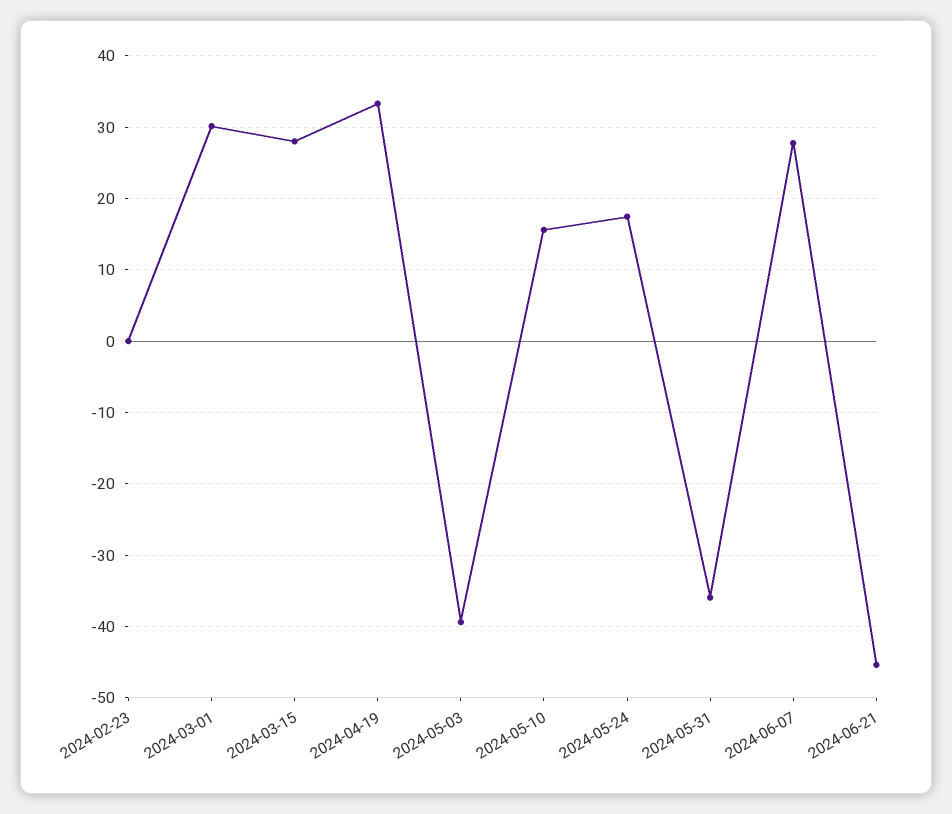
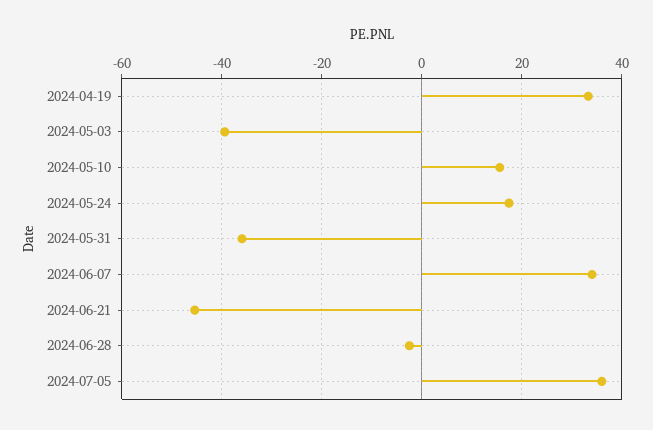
2024-02-23: 0 -> none
2024-03-01: 30 -> none
2024-03-15: 28 -> none
2024-06-07: 28 -> 34
2024-06-28: none -> -2
2024-07-05: none -> 36

